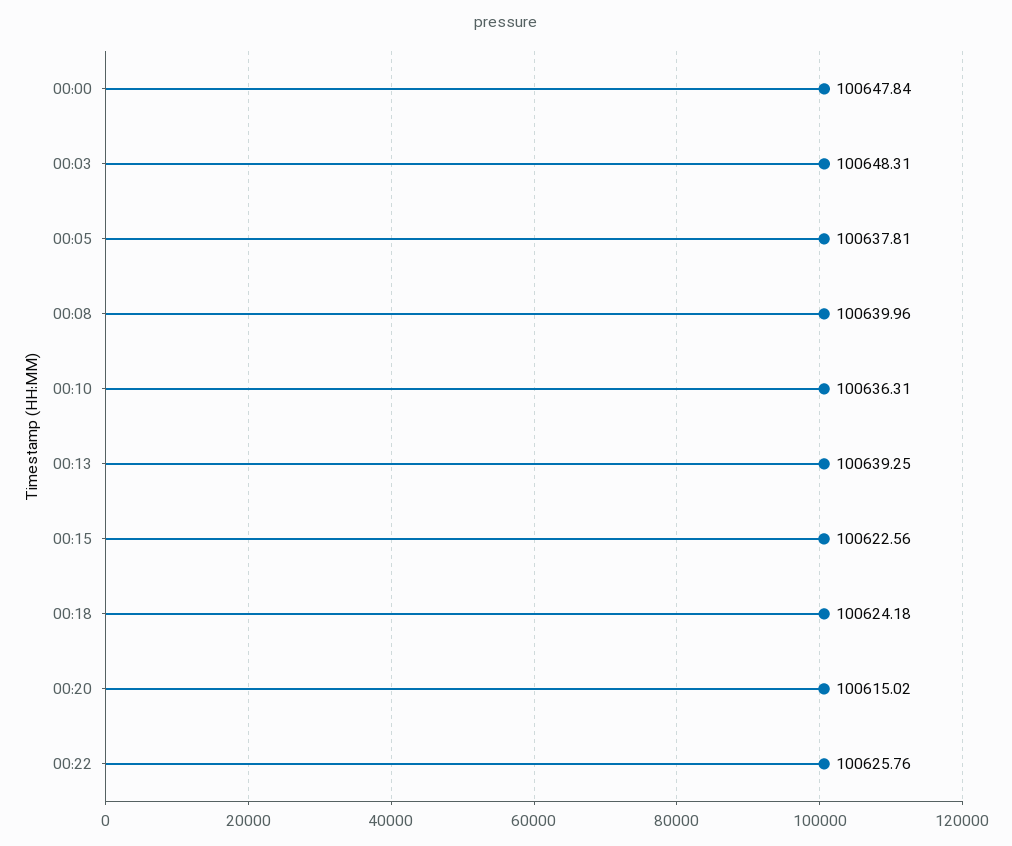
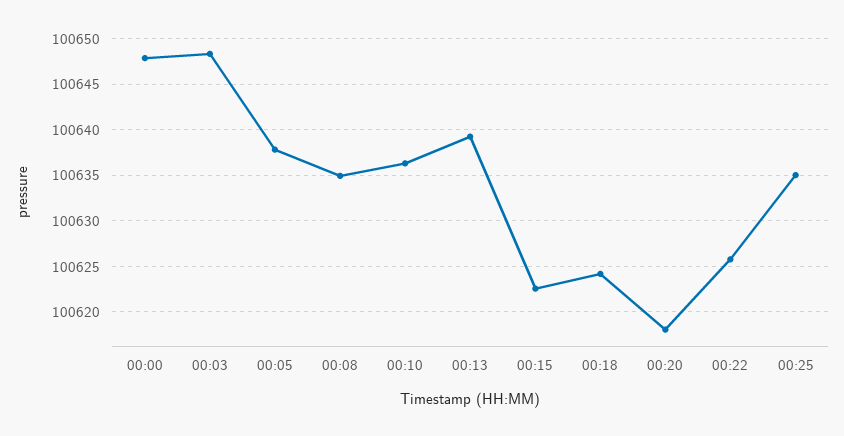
00:08: 100639.96 -> 100635
00:20: 100615.02 -> 100618
00:25: none -> 100635

